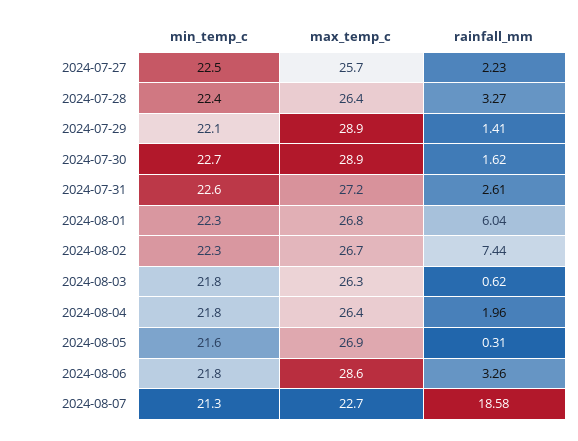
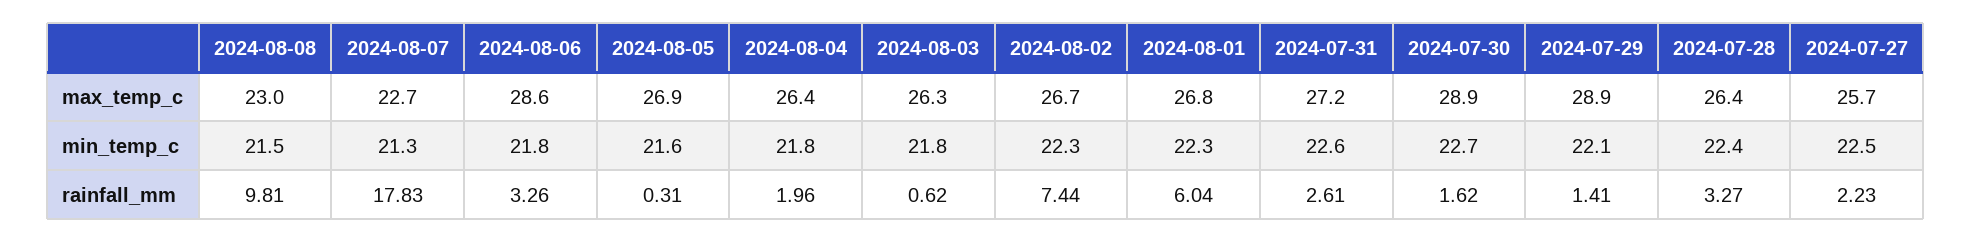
rainfall_mm, 2024-08-07: 18.58 -> 17.83
max_temp_c, 2024-08-08: none -> 23
min_temp_c, 2024-08-08: none -> 21.5
rainfall_mm, 2024-08-08: none -> 9.81

